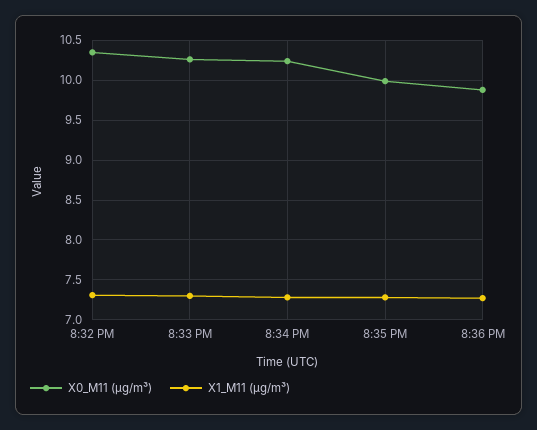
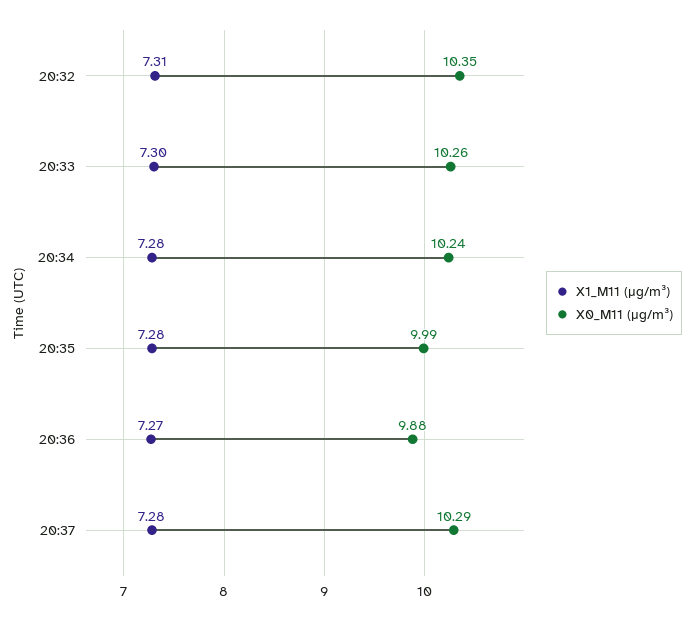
X1_M11 (μg/m³), 20:37: none -> 7.28
X0_M11 (μg/m³), 20:37: none -> 10.29

